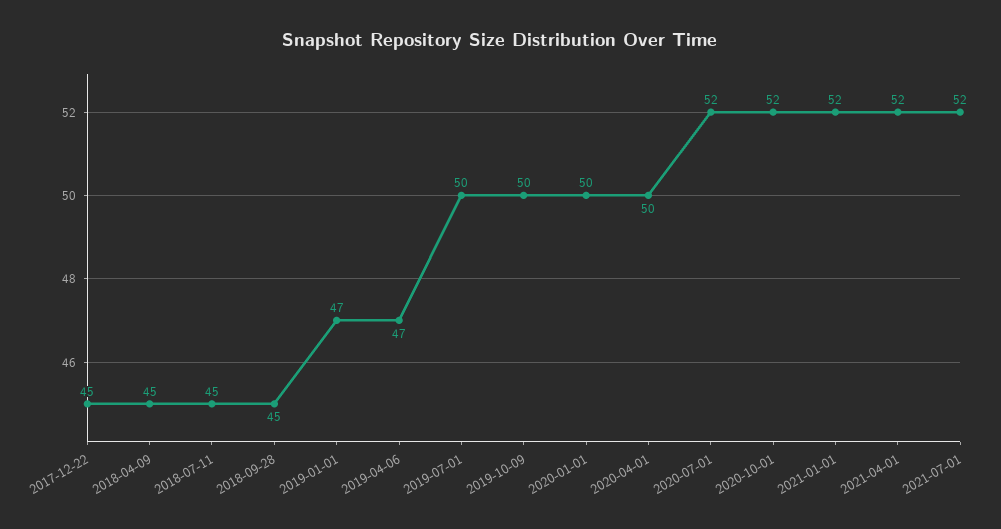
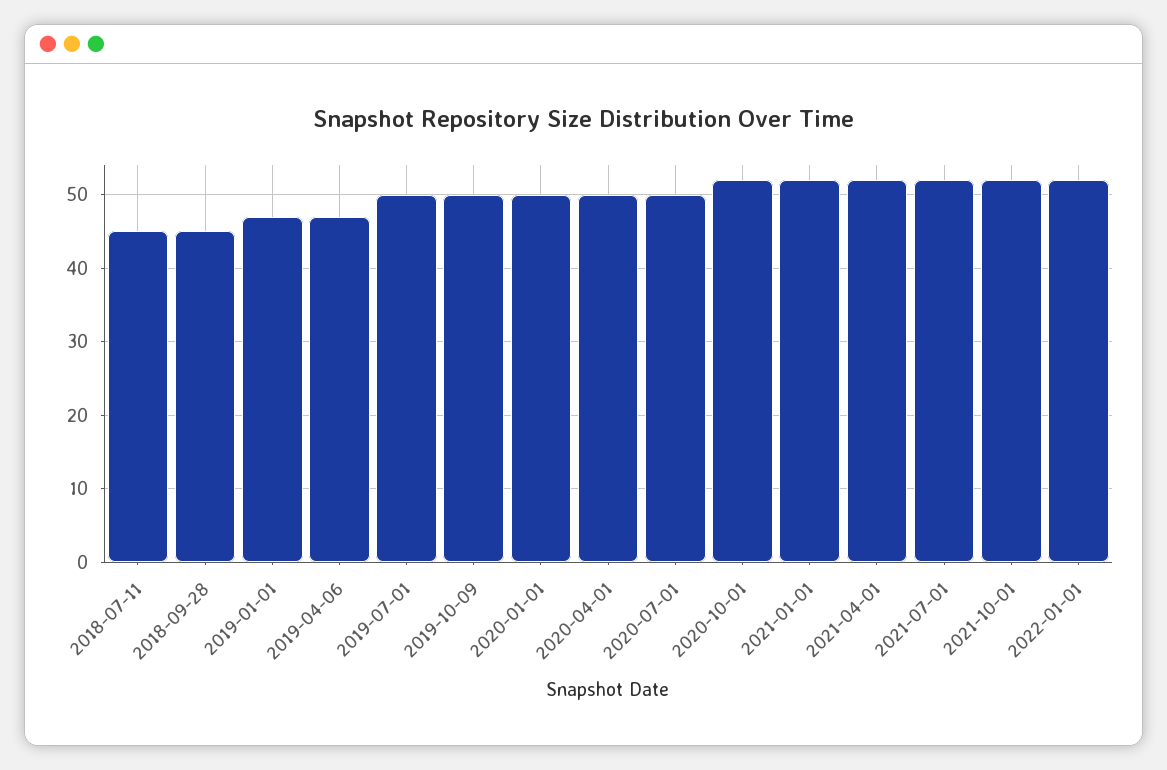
2017-12-22: 45 -> none
2018-04-09: 45 -> none
2020-07-01: 52 -> 50
2021-10-01: none -> 52
2022-01-01: none -> 52

